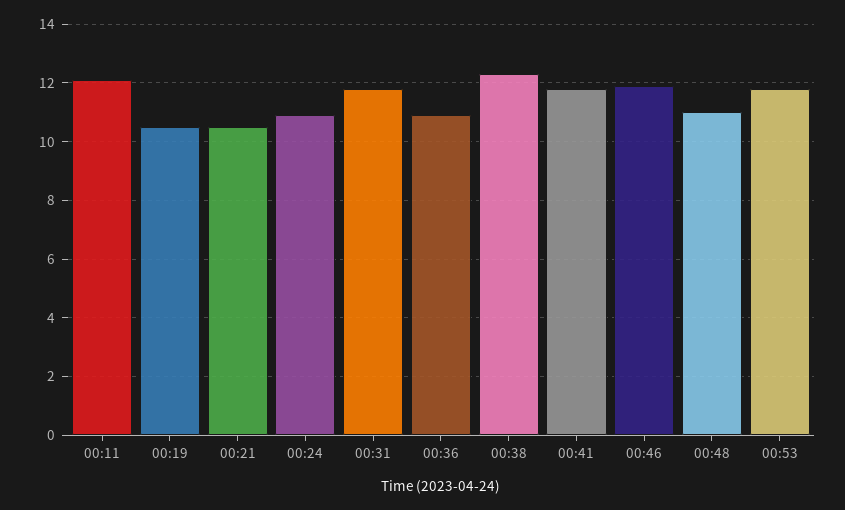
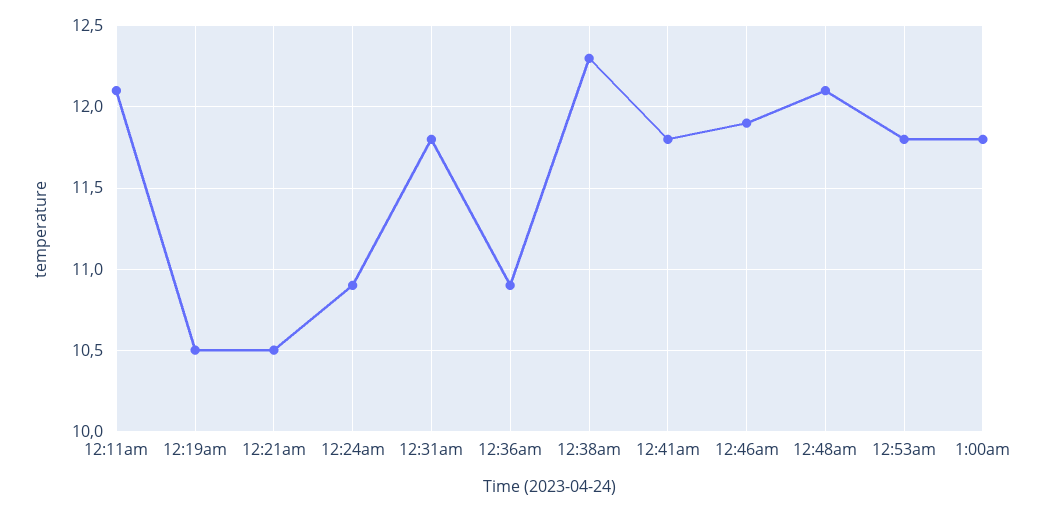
00:48: 11 -> 12.1
1:00am: none -> 11.8

